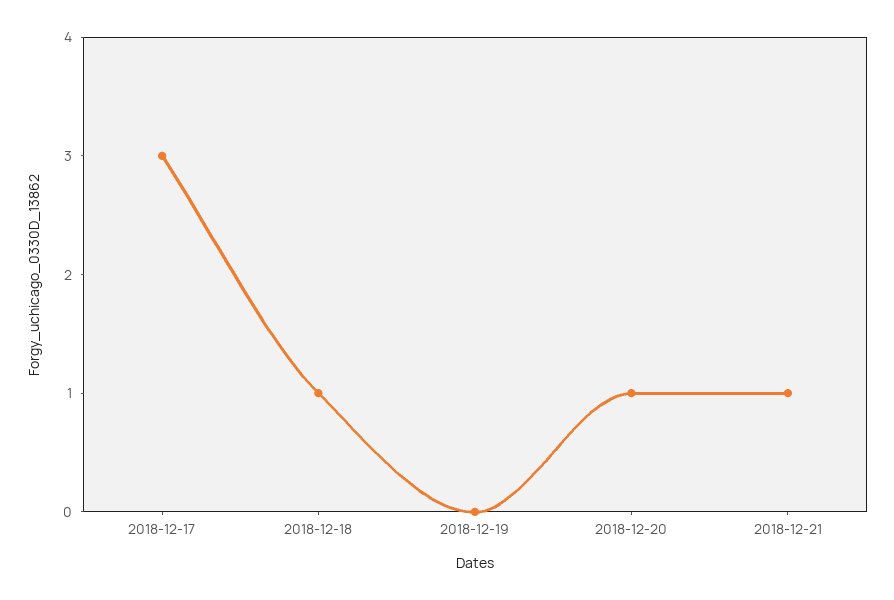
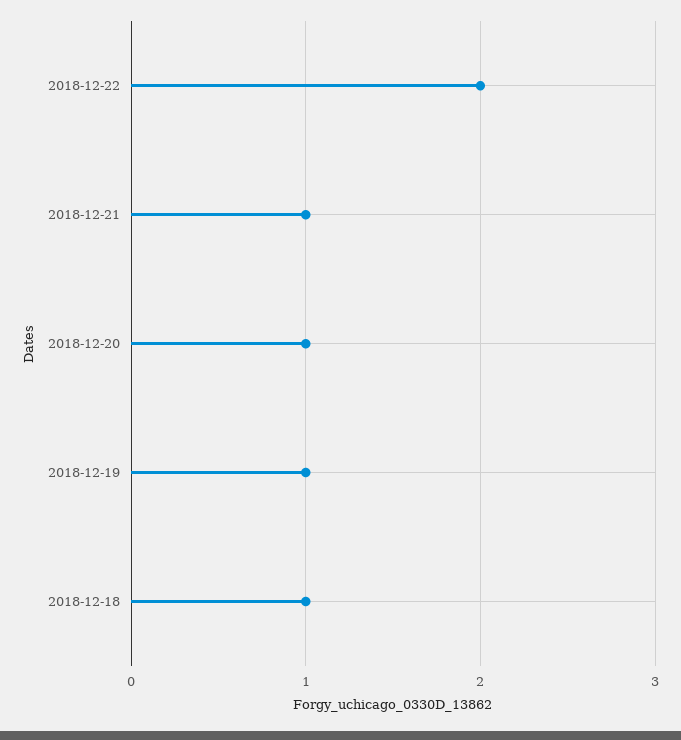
2018-12-17: 3 -> none
2018-12-19: 0 -> 1
2018-12-22: none -> 2

